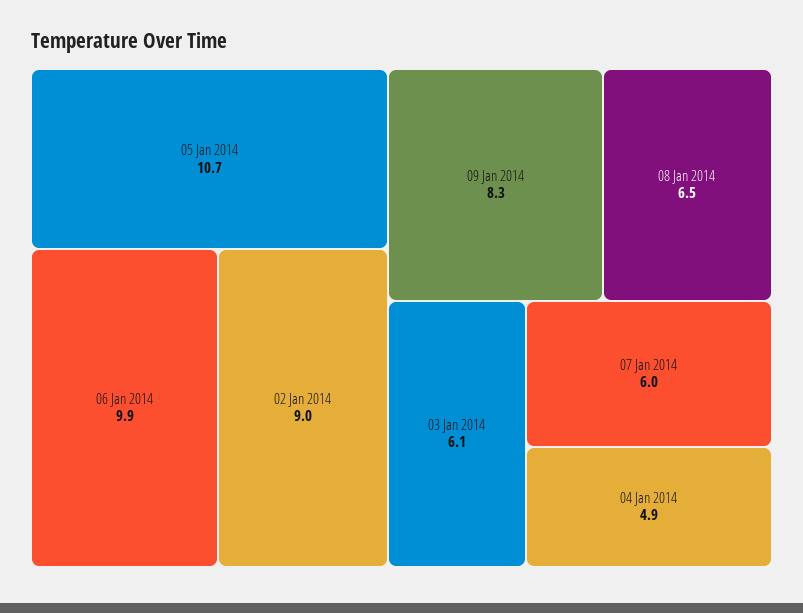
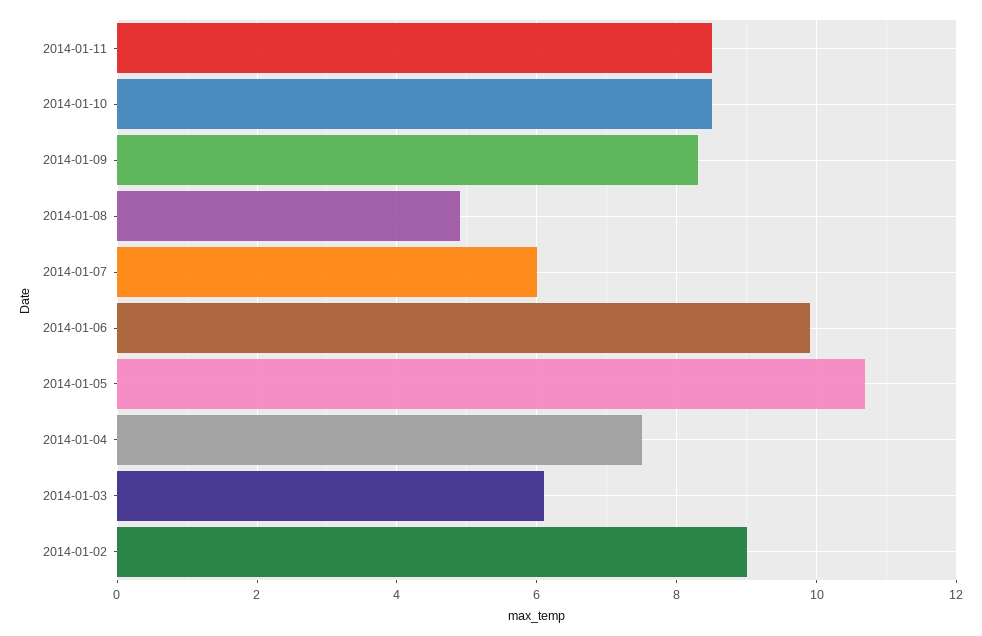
08 Jan 2014: 6.5 -> 5
04 Jan 2014: 4.9 -> 7.5
2014-01-11: none -> 8.5
2014-01-10: none -> 8.5

